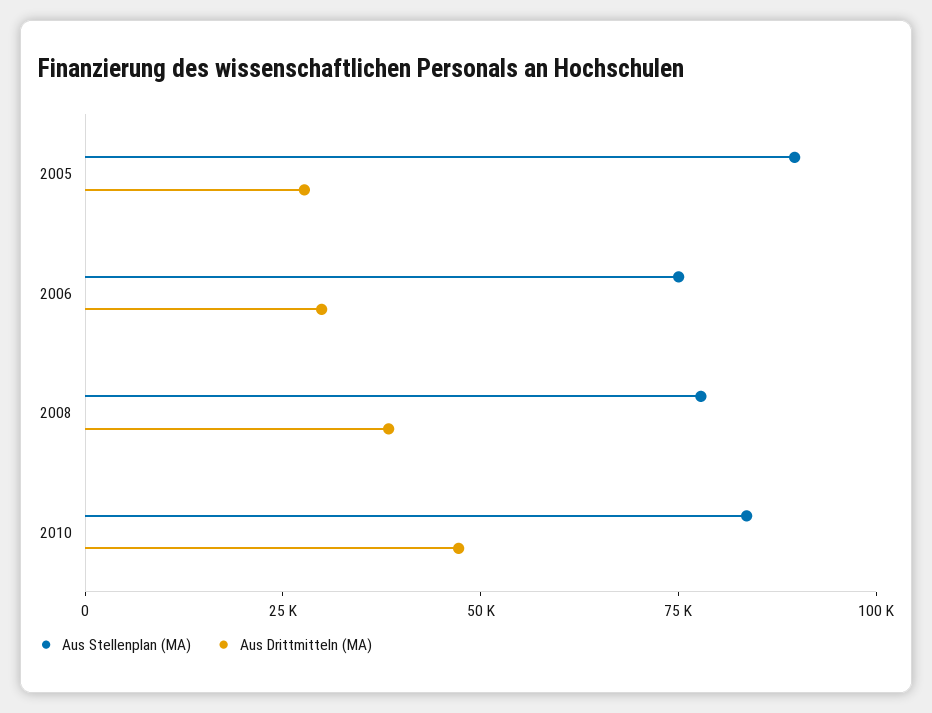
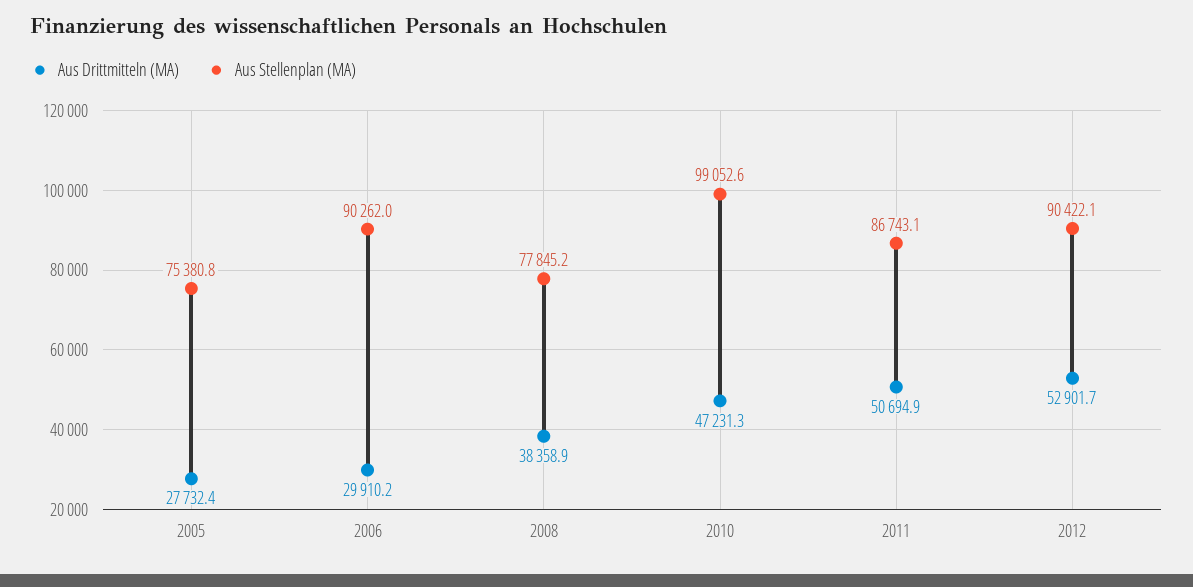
Aus Stellenplan (MA), 2005: 90000 -> 75380.8
Aus Stellenplan (MA), 2006: 75000 -> 90262
Aus Stellenplan (MA), 2010: 85000 -> 99052.6
Aus Drittmitteln (MA), 2011: none -> 50694.9
Aus Stellenplan (MA), 2011: none -> 86743.1
Aus Drittmitteln (MA), 2012: none -> 52901.7
Aus Stellenplan (MA), 2012: none -> 90422.1

